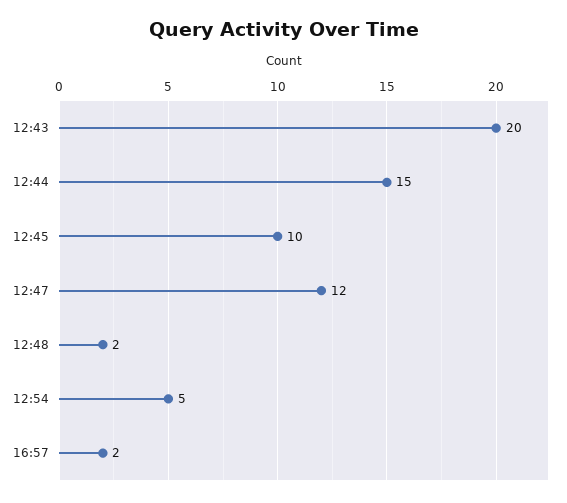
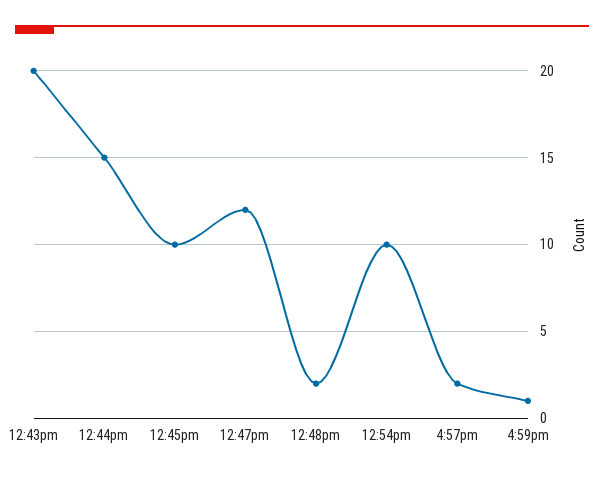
12:54: 5 -> 10
4:59pm: none -> 1

